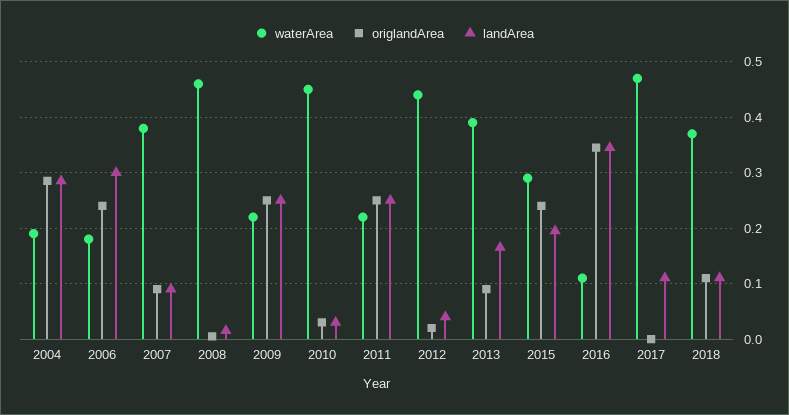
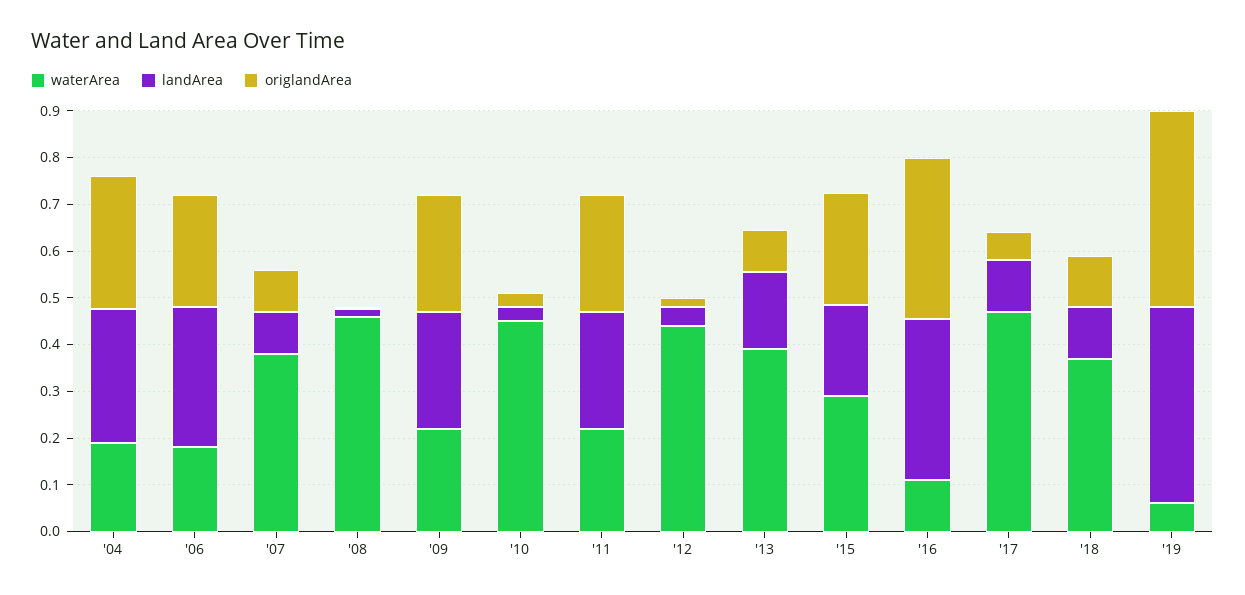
origlandArea, 2017: 0 -> 0.06
waterArea, '19: none -> 0.06
landArea, '19: none -> 0.42
origlandArea, '19: none -> 0.42

